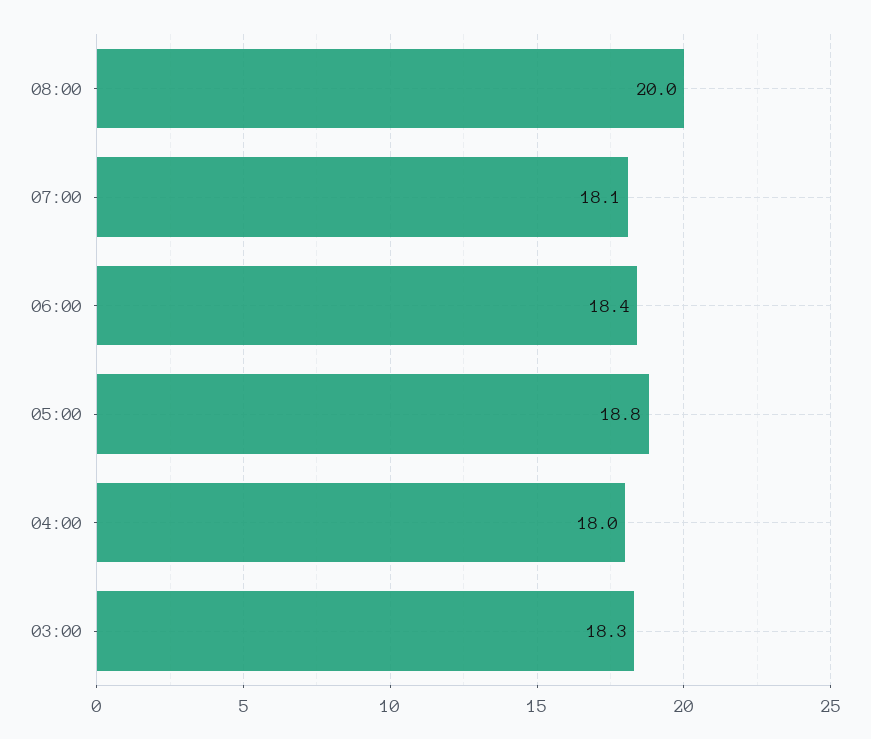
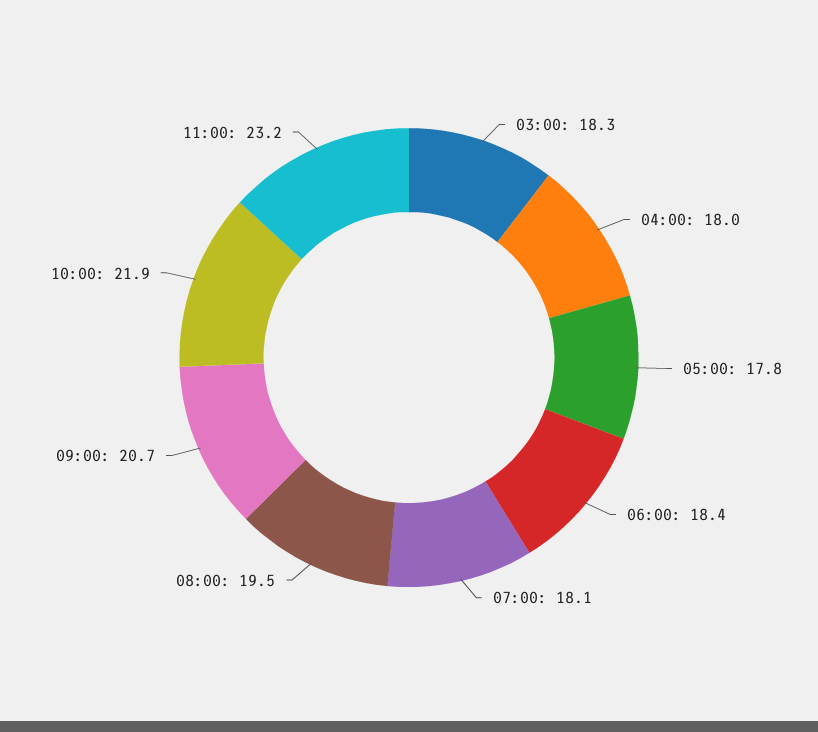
08:00: 20 -> 19.5
05:00: 18.8 -> 17.8
09:00: none -> 20.7
10:00: none -> 21.9
11:00: none -> 23.2

